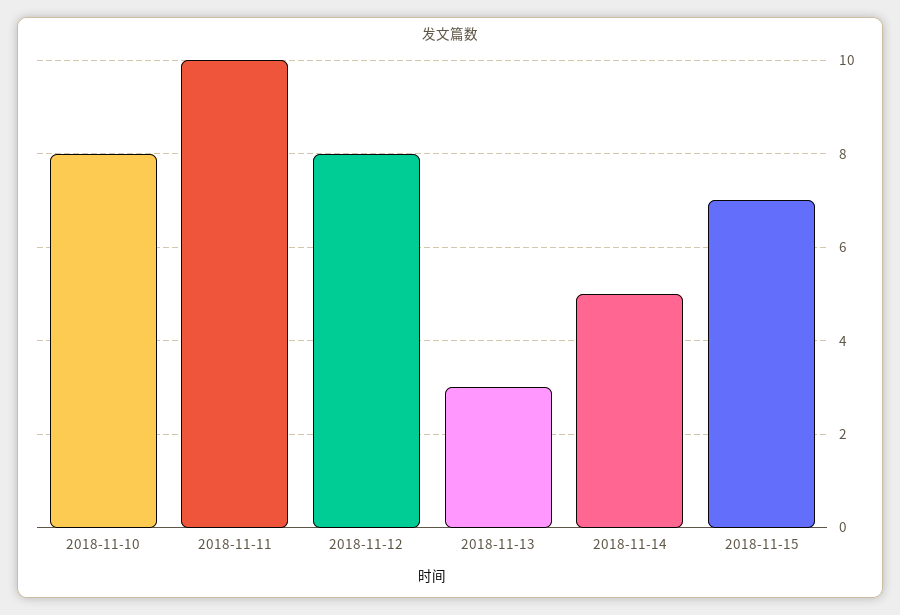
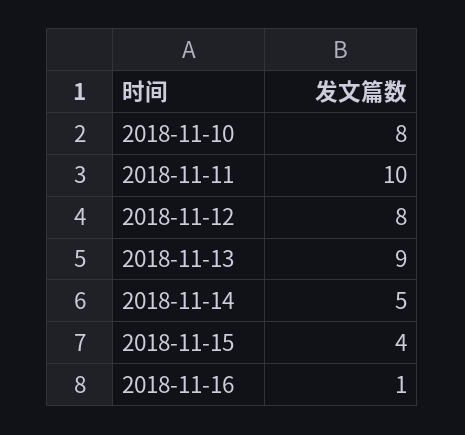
2018-11-13: 3 -> 9
2018-11-15: 7 -> 4
2018-11-16: none -> 1

